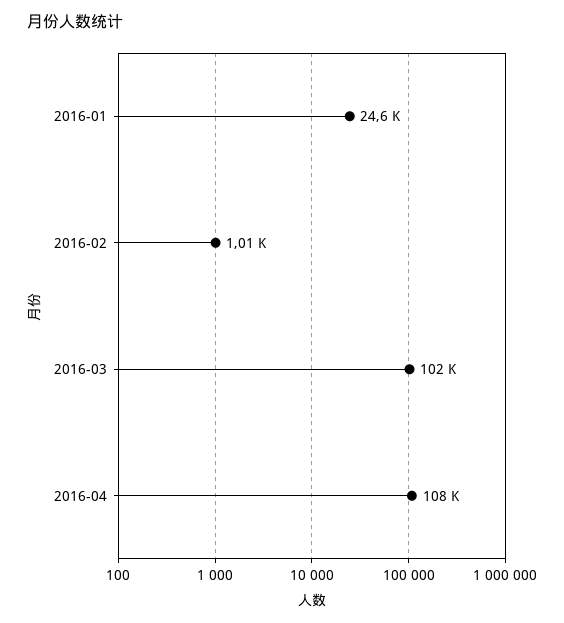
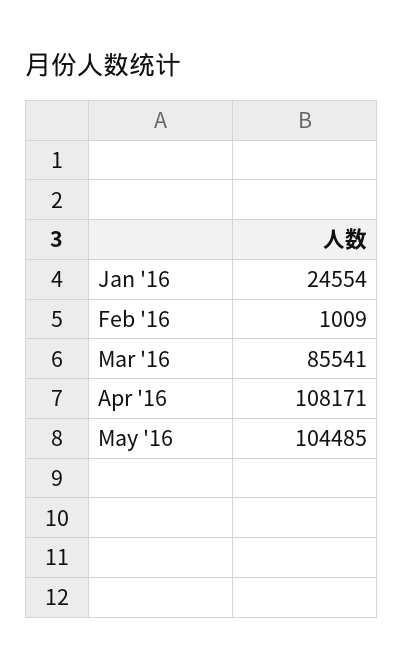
2016-03: 102000 -> 85541
May '16: none -> 104485

